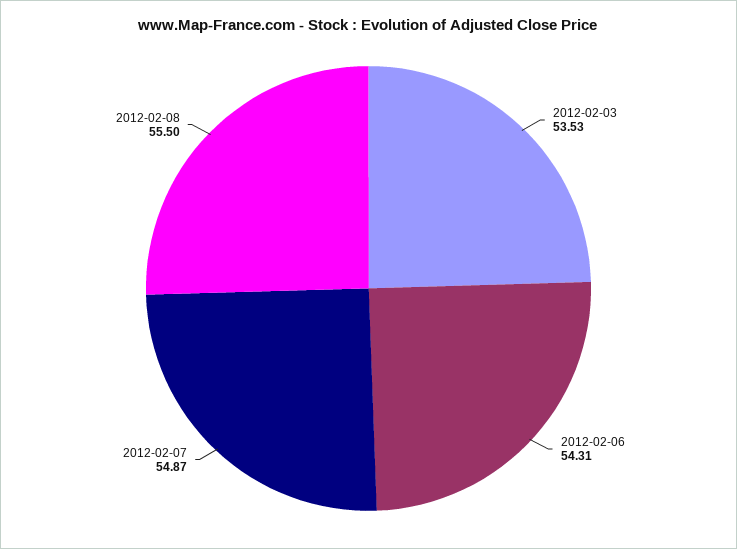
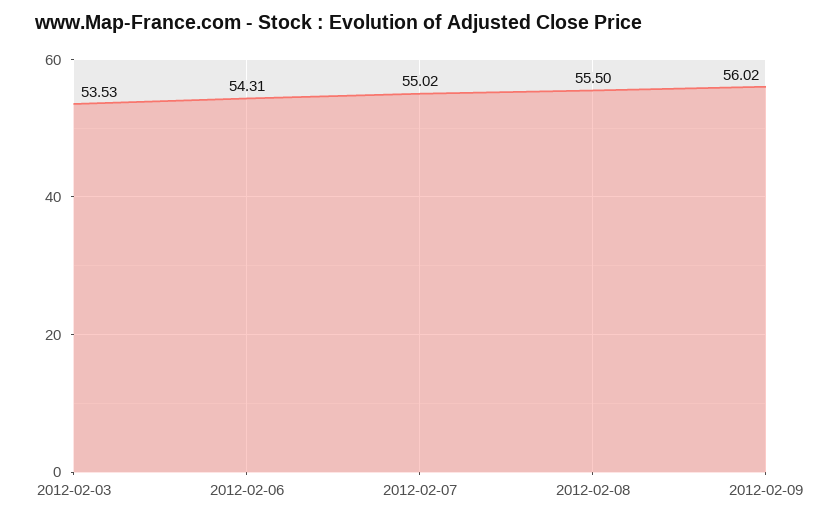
2012-02-07: 54.87 -> 55.02
2012-02-09: none -> 56.02

